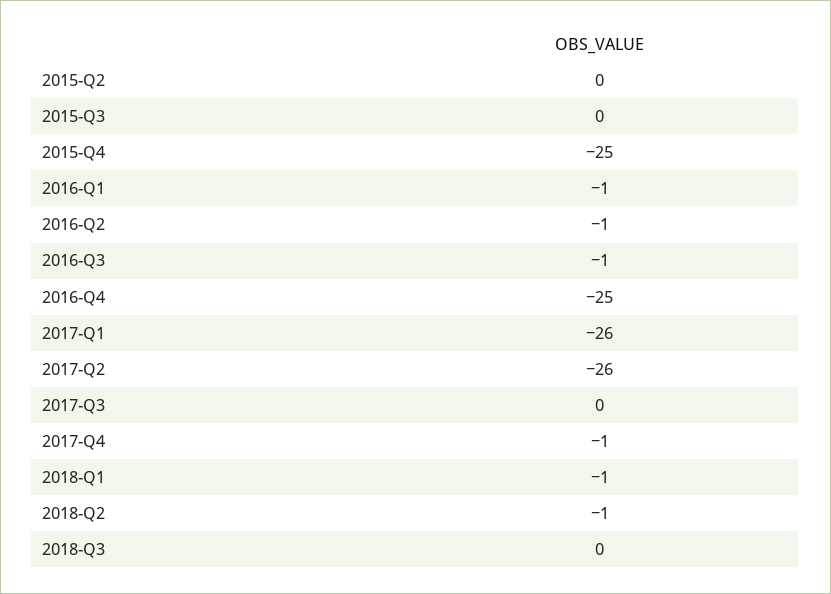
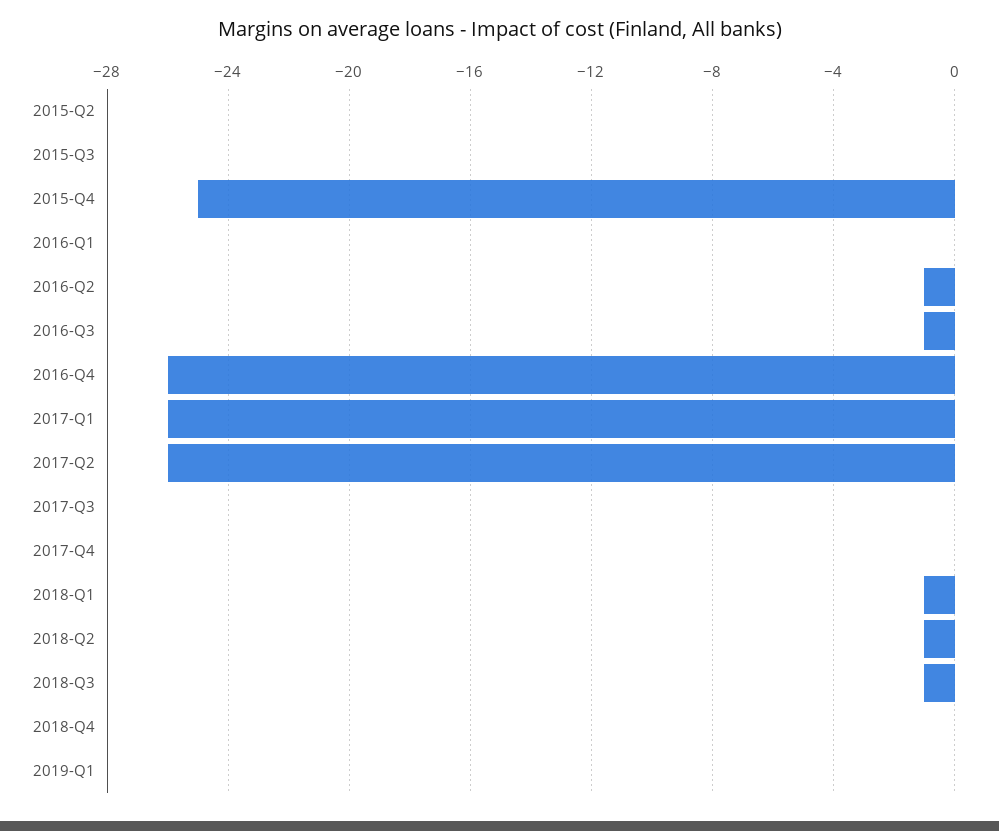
2016-Q1: -1 -> 0
2016-Q4: -25 -> -26
2017-Q4: -1 -> 0
2018-Q3: 0 -> -1
2018-Q4: none -> 0
2019-Q1: none -> 0

